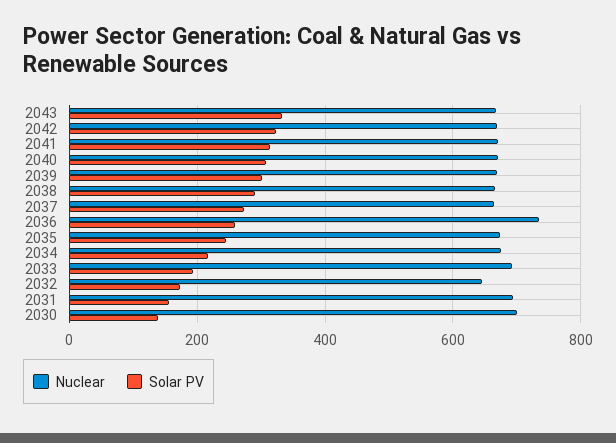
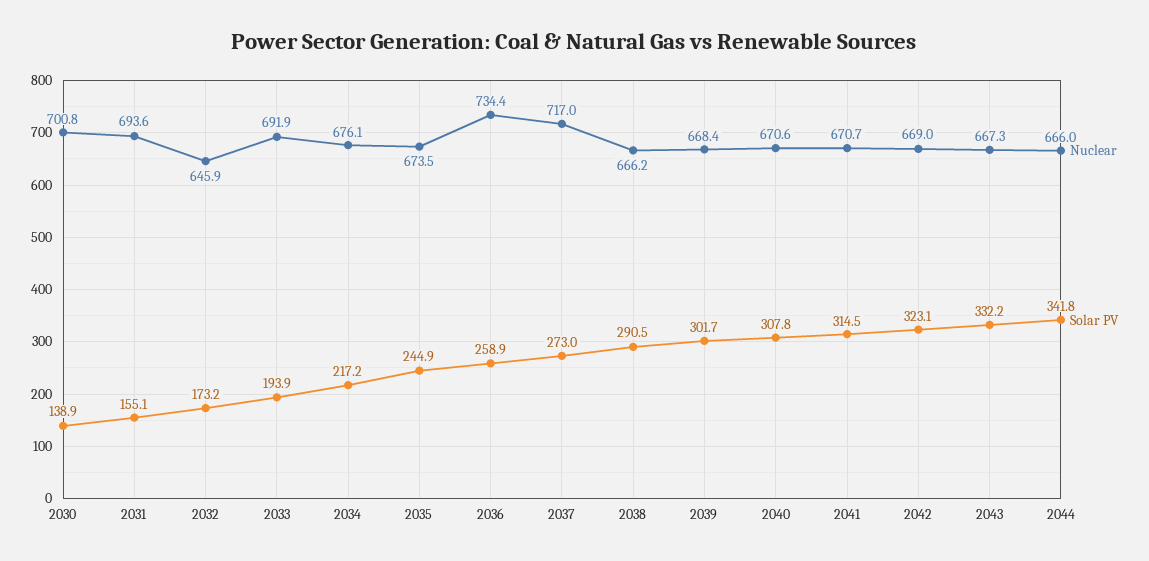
Nuclear, 2037: 660 -> 717
Nuclear, 2044: none -> 666
Solar PV, 2044: none -> 341.8

